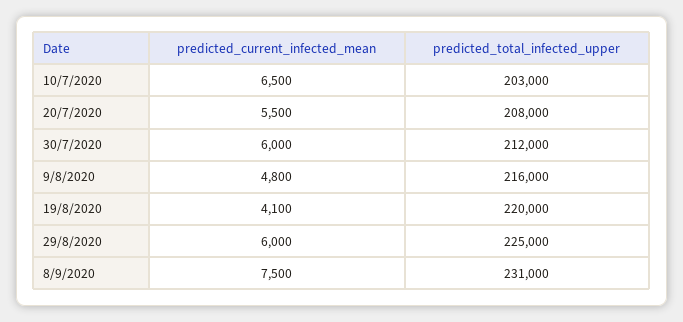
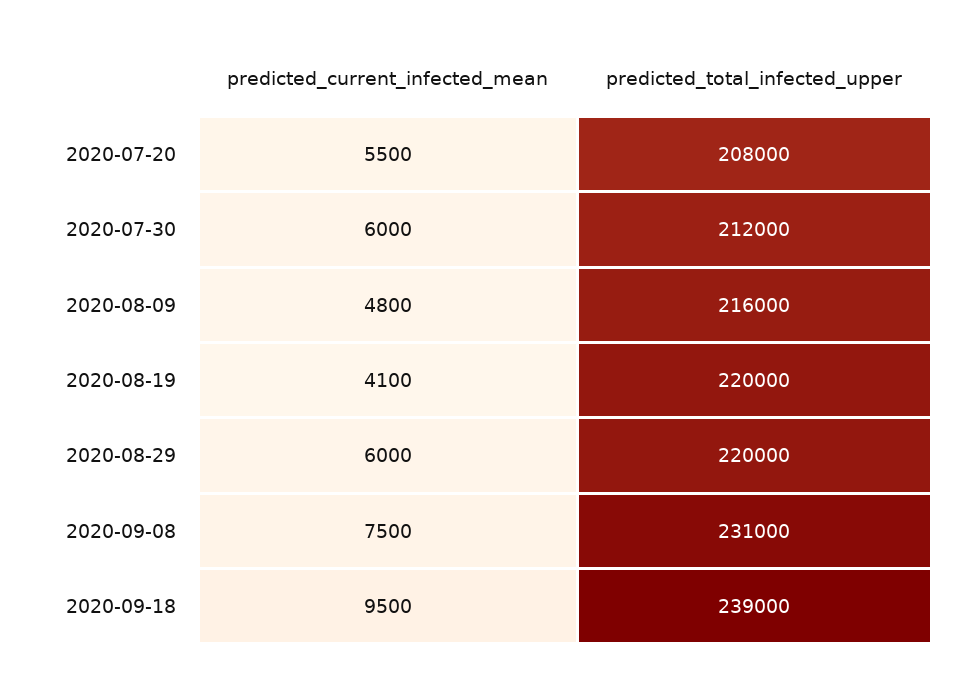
predicted_current_infected_mean, 10/7/2020: 6500 -> none
predicted_total_infected_upper, 10/7/2020: 203000 -> none
predicted_total_infected_upper, 29/8/2020: 225000 -> 220000
predicted_current_infected_mean, 2020-09-18: none -> 9500
predicted_total_infected_upper, 2020-09-18: none -> 239000

